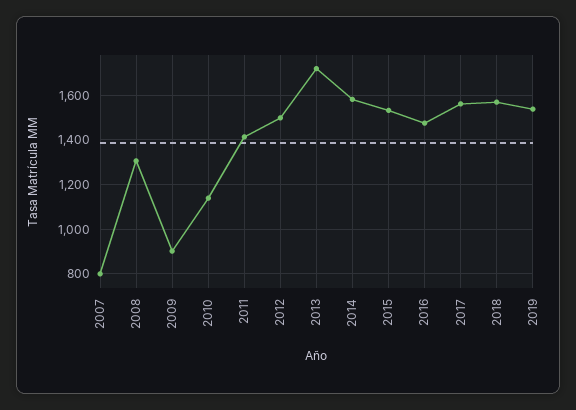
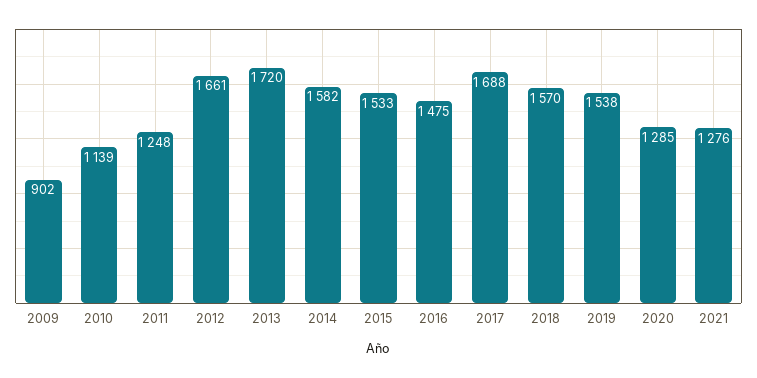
2007: 800 -> none
2008: 1300 -> none
2011: 1400 -> 1248
2012: 1500 -> 1661
2017: 1550 -> 1688
2020: none -> 1285
2021: none -> 1276

